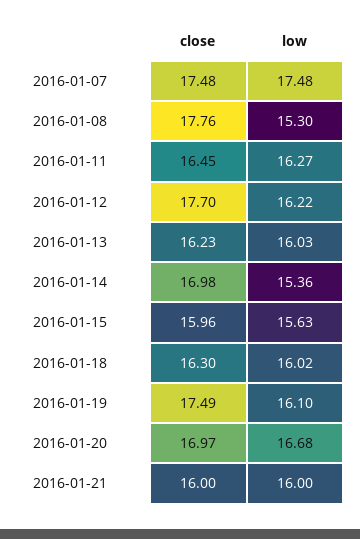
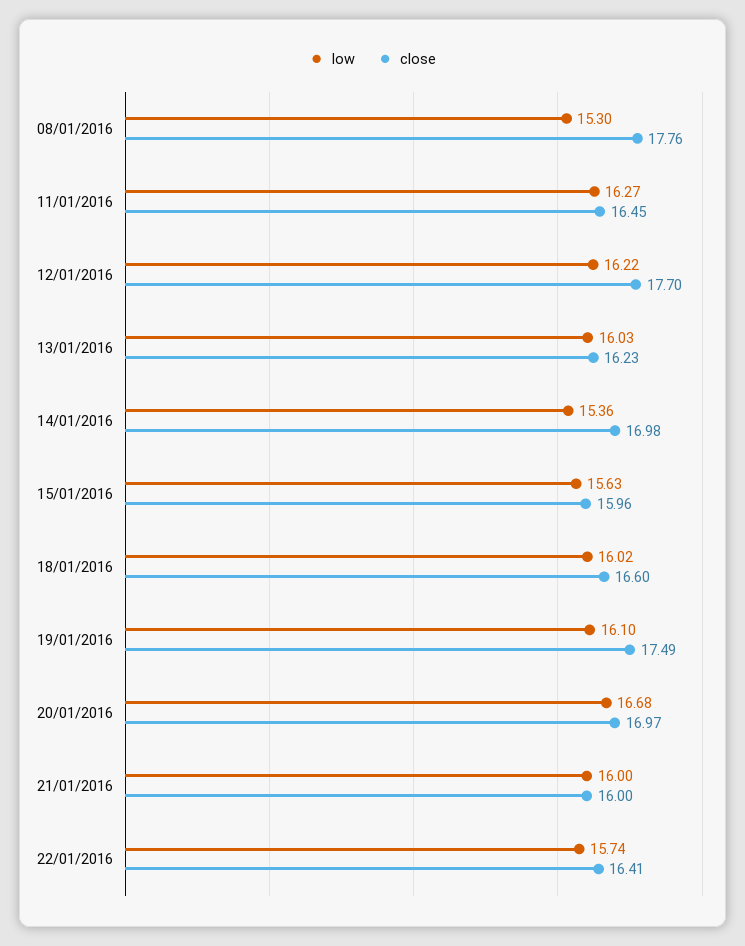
close, 2016-01-07: 17.48 -> none
low, 2016-01-07: 17.48 -> none
close, 2016-01-18: 16.3 -> 16.6
low, 22/01/2016: none -> 15.74
close, 22/01/2016: none -> 16.41

